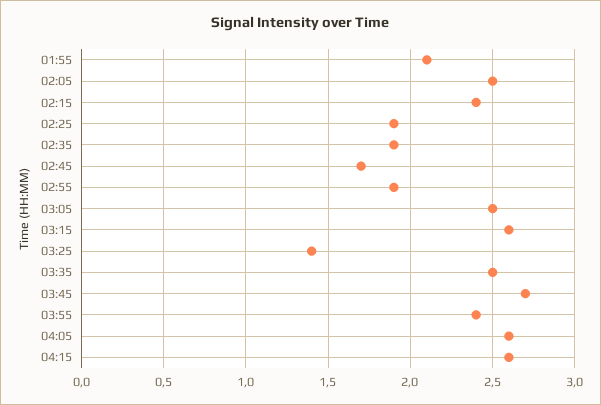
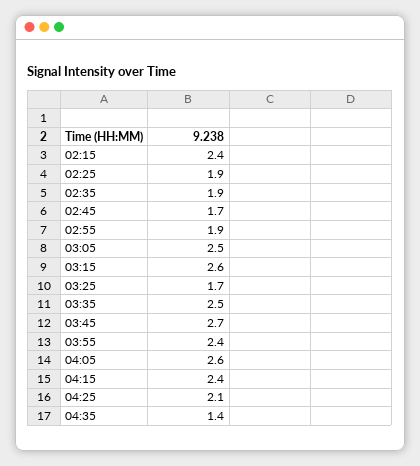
01:55: 2.1 -> none
02:05: 2.5 -> none
03:25: 1.4 -> 1.7
04:15: 2.6 -> 2.4
04:25: none -> 2.1
04:35: none -> 1.4

